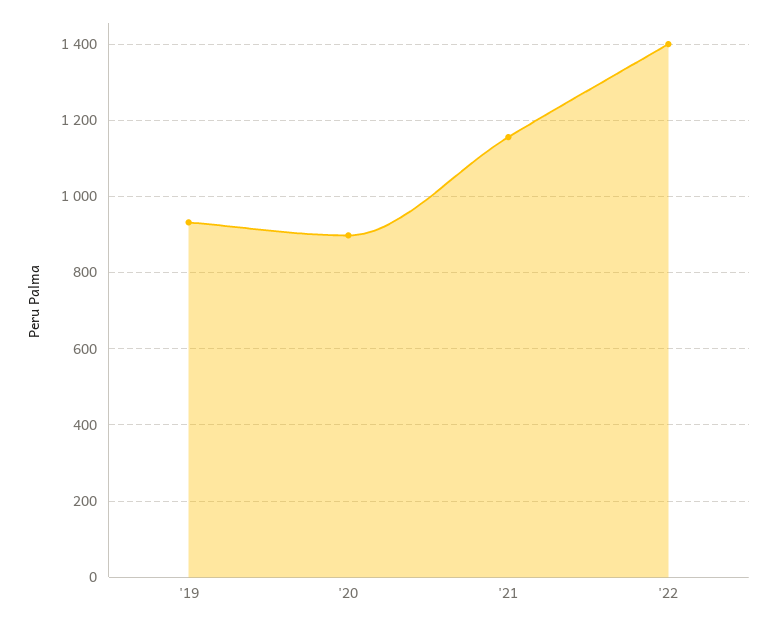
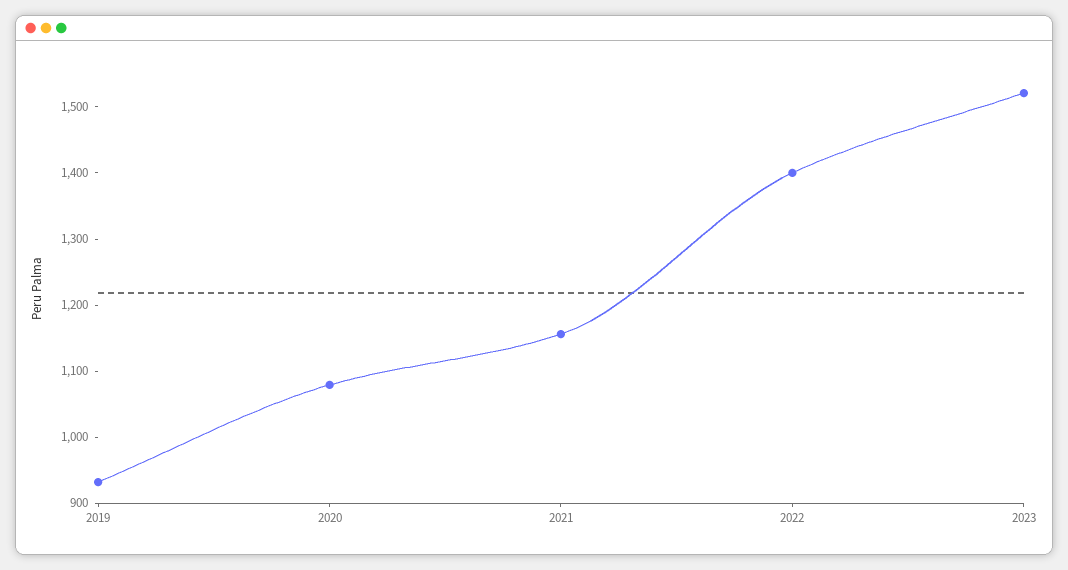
'20: 900 -> 1080
2023: none -> 1520

